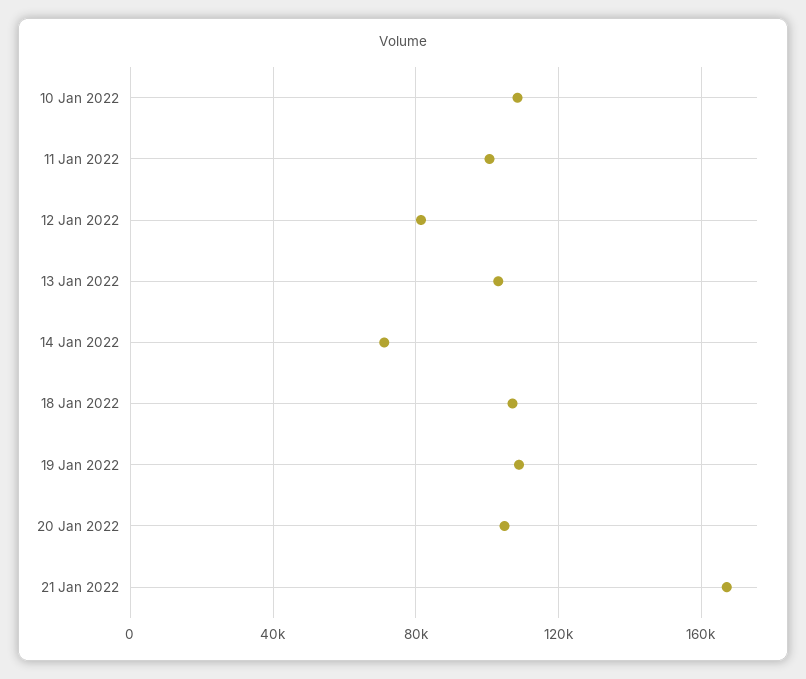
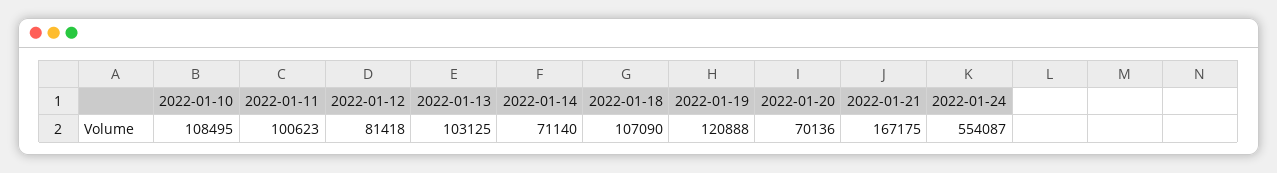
19 Jan 2022: 110000 -> 120888
20 Jan 2022: 105000 -> 70136
2022-01-24: none -> 554087

